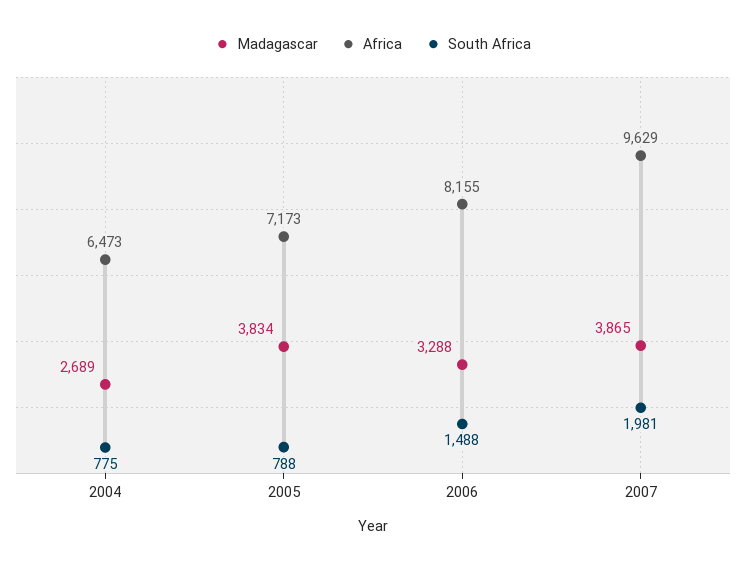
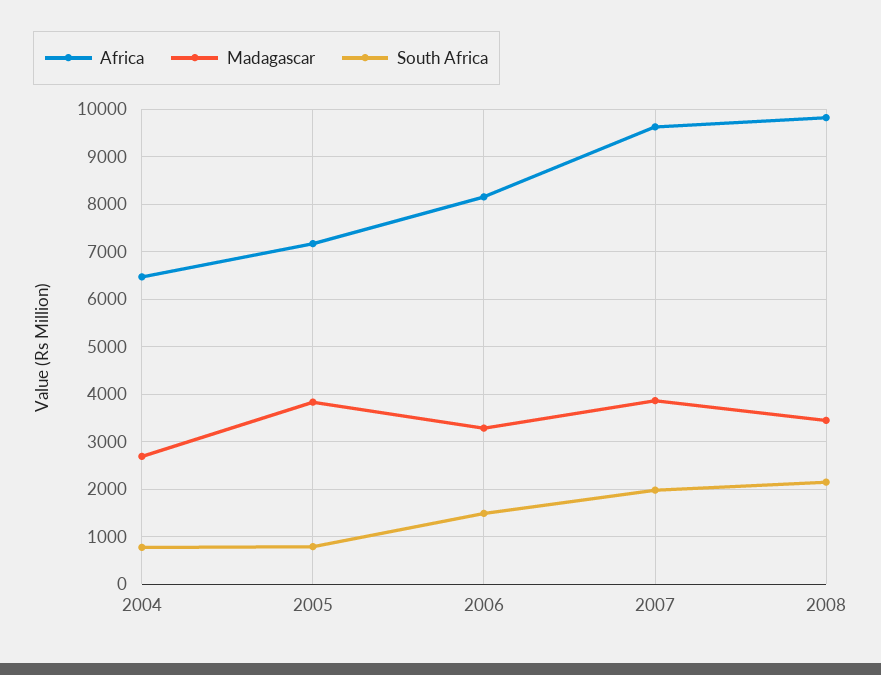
Africa, 2008: none -> 9800
Madagascar, 2008: none -> 3400
South Africa, 2008: none -> 2200

